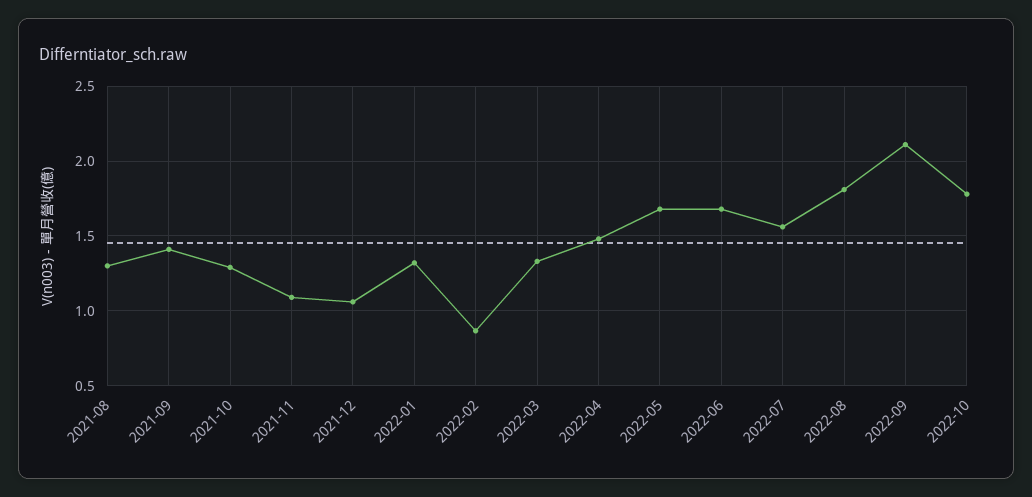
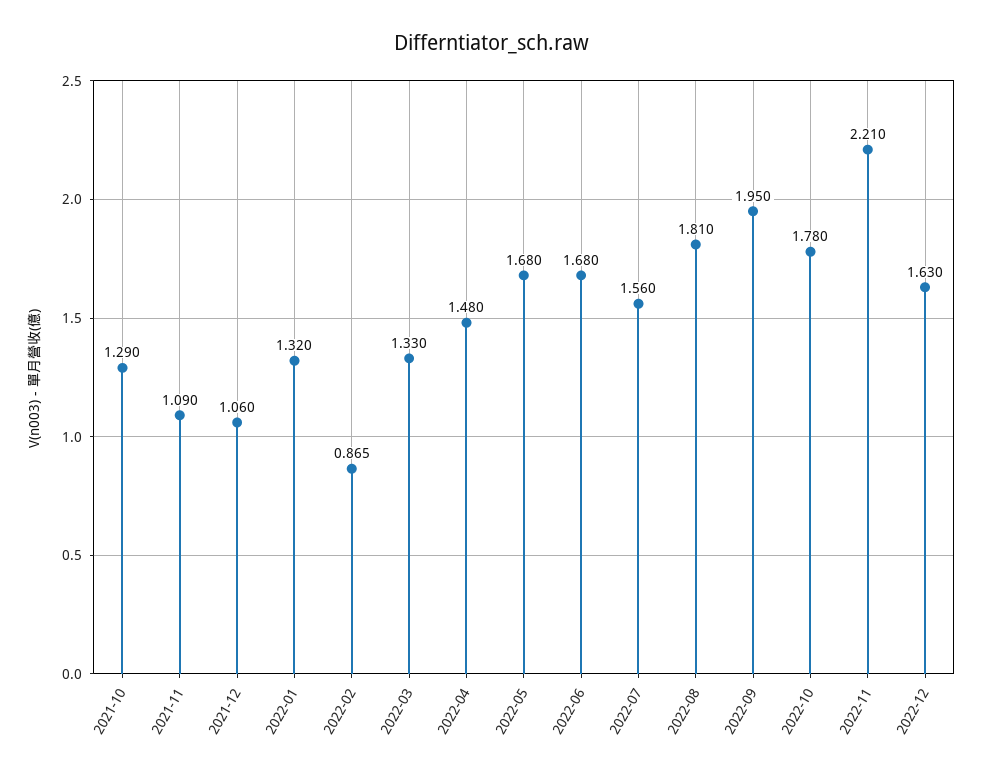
2021-08: 1.3 -> none
2021-09: 1.4 -> none
2022-09: 2.1 -> 1.95
2022-11: none -> 2.21
2022-12: none -> 1.63

